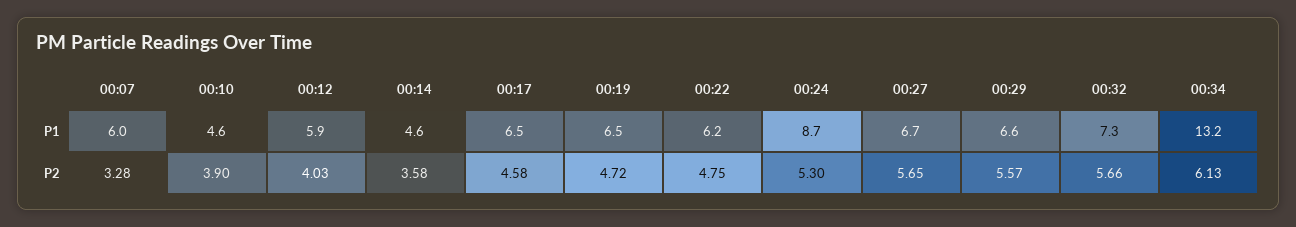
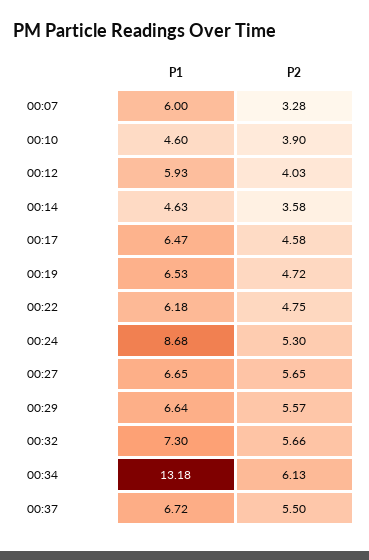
00:37, P1: none -> 6.72
00:37, P2: none -> 5.5

